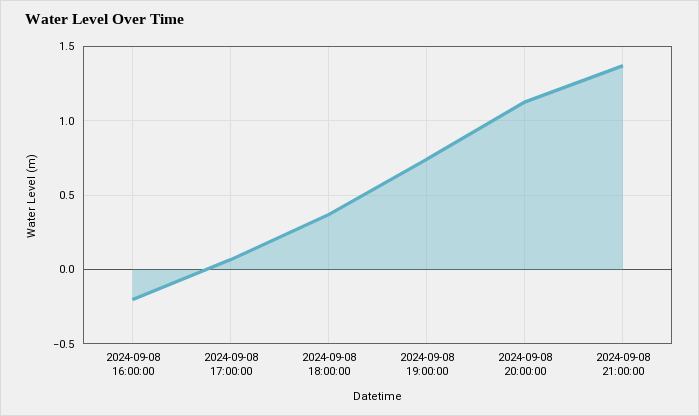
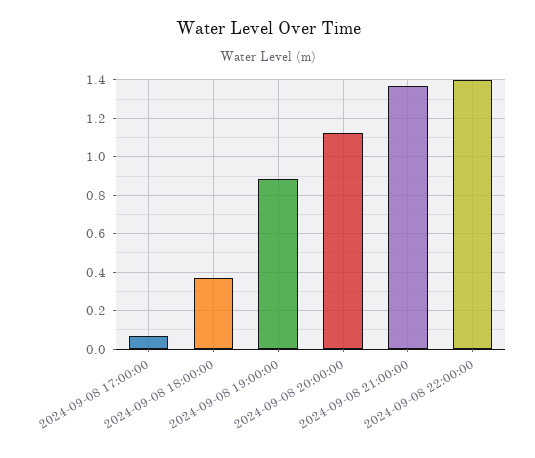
2024-09-08 16:00:00: -0.2 -> none
2024-09-08 19:00:00: 0.75 -> 0.9
2024-09-08 22:00:00: none -> 1.4

